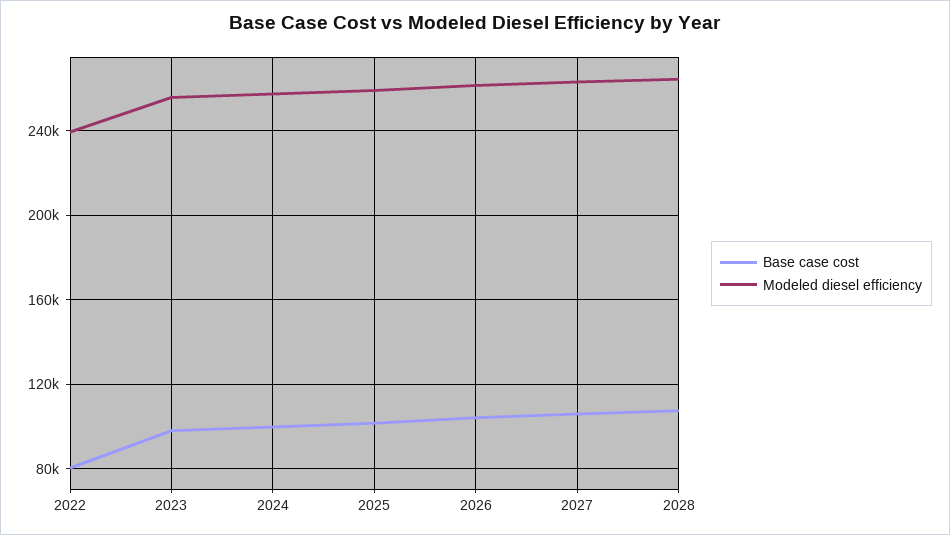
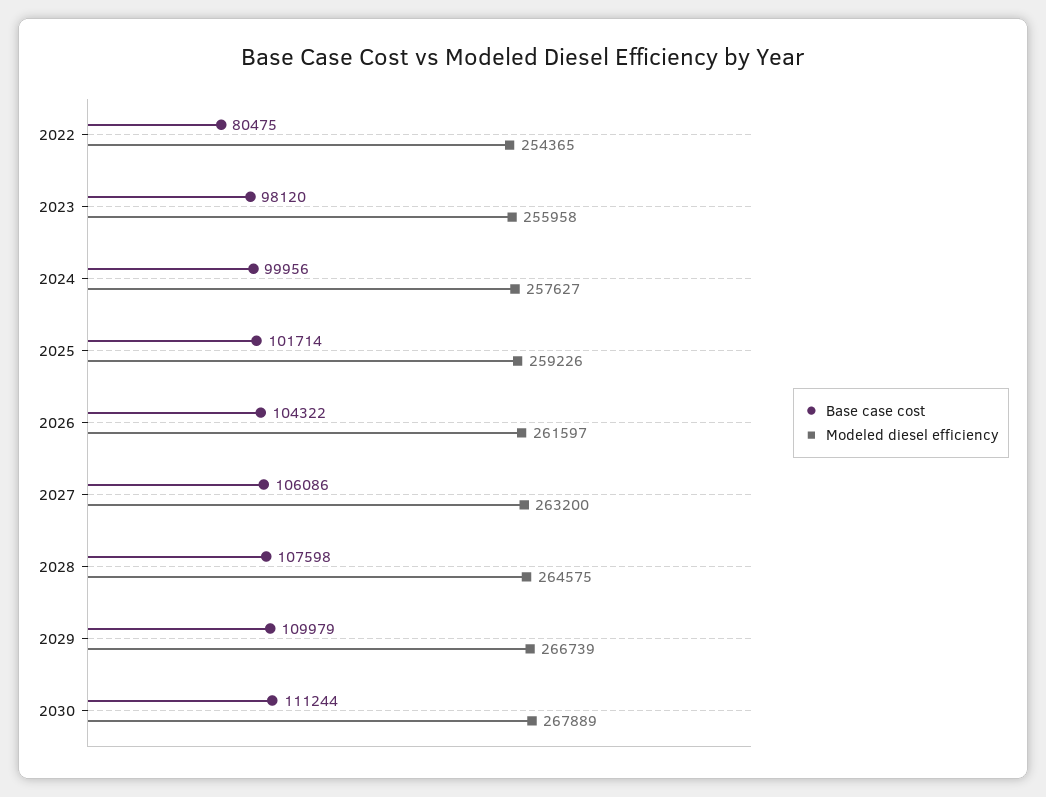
Modeled diesel efficiency, 2022: 240000 -> 254365
Base case cost, 2029: none -> 109979
Modeled diesel efficiency, 2029: none -> 266739
Base case cost, 2030: none -> 111244
Modeled diesel efficiency, 2030: none -> 267889

